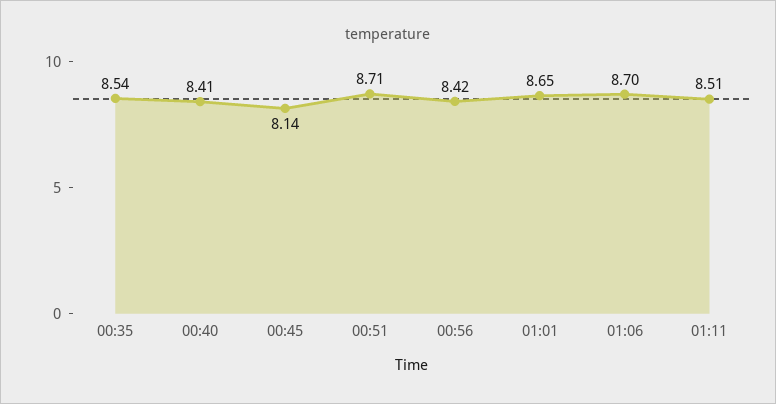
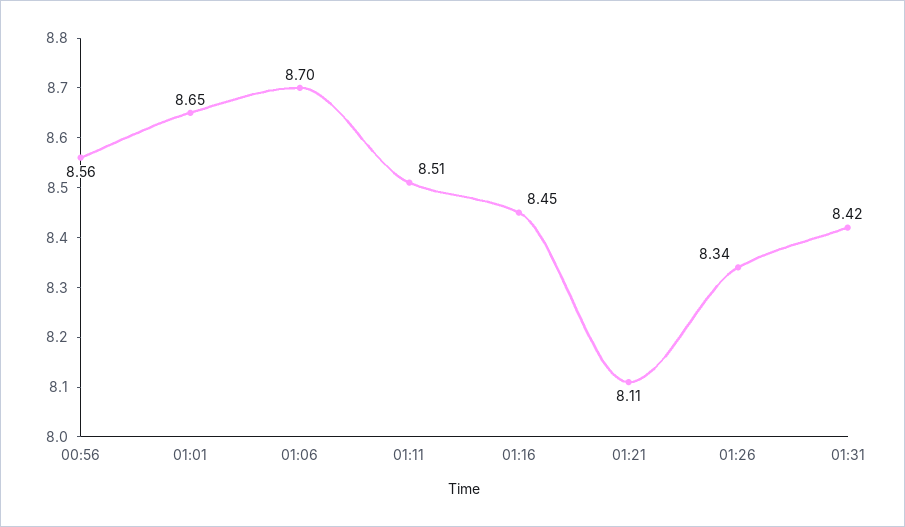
00:35: 8.54 -> none
00:40: 8.41 -> none
00:45: 8.14 -> none
00:51: 8.71 -> none
00:56: 8.42 -> 8.56
01:16: none -> 8.45
01:21: none -> 8.11
01:26: none -> 8.34
01:31: none -> 8.42

